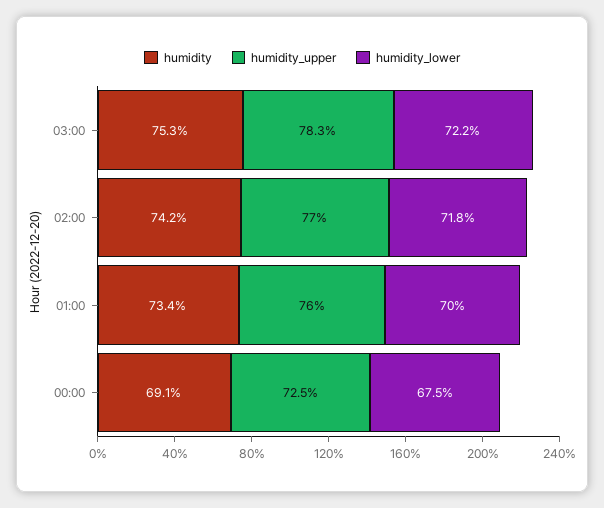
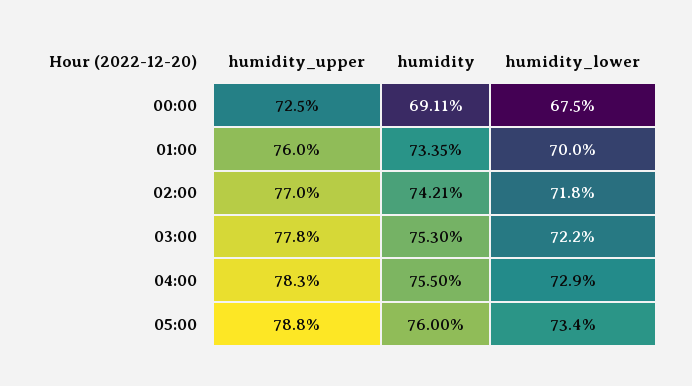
humidity_upper, 03:00: 78.3 -> 77.8
humidity_upper, 04:00: none -> 78.3
humidity, 04:00: none -> 75.5
humidity_lower, 04:00: none -> 72.9
humidity_upper, 05:00: none -> 78.8
humidity, 05:00: none -> 76
humidity_lower, 05:00: none -> 73.4

